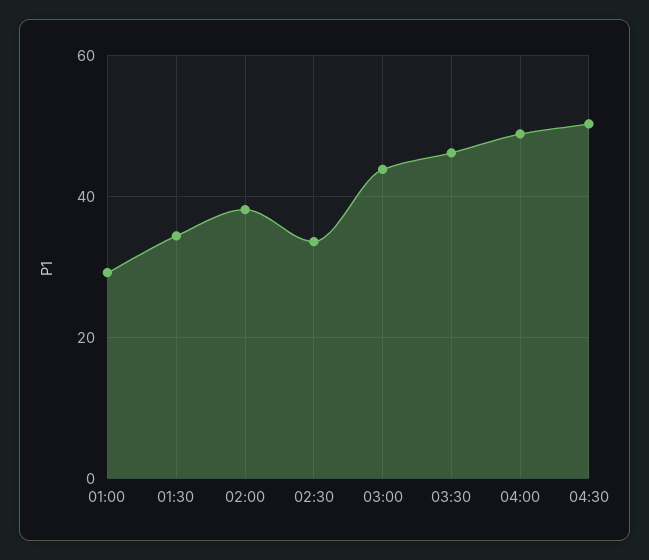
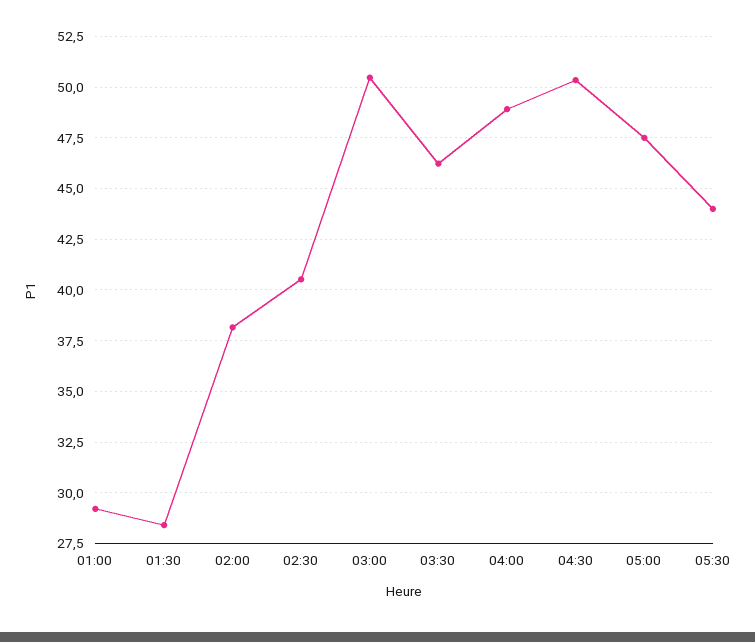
01:30: 34 -> 28.5
02:30: 34 -> 40.5
03:00: 44 -> 50.5
05:00: none -> 47.5
05:30: none -> 44

